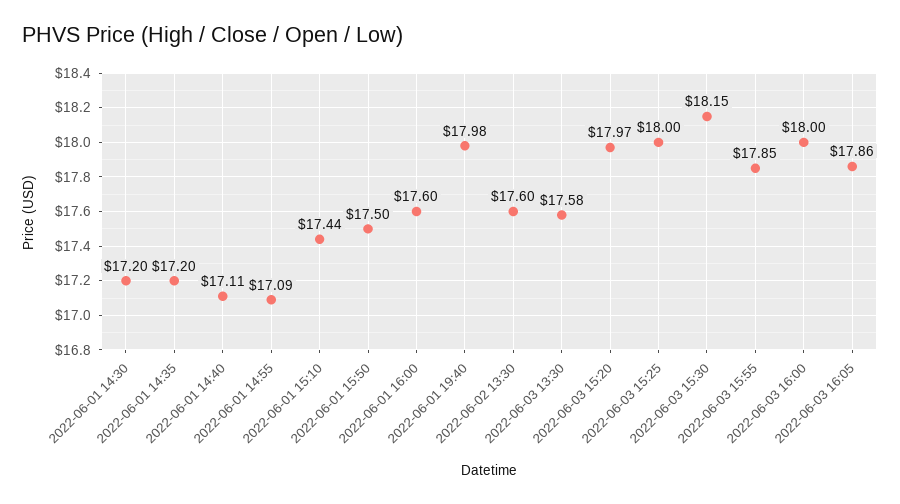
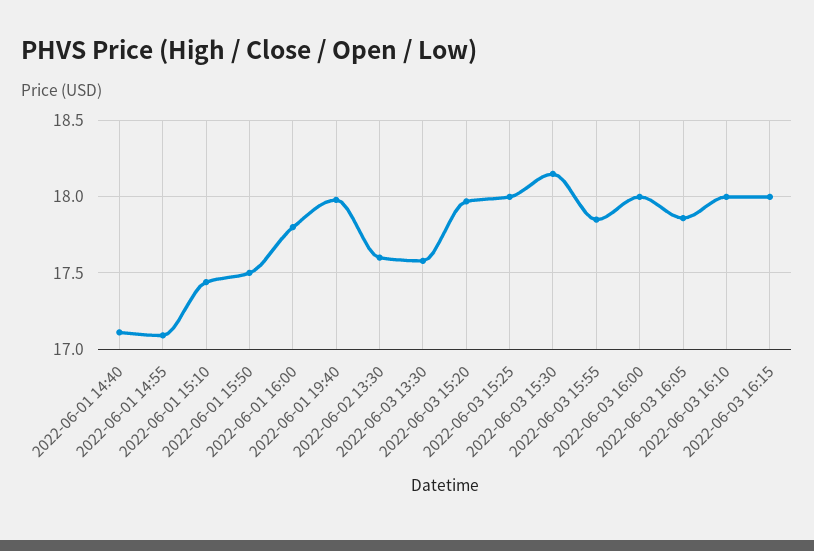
2022-06-01 14:30: 17.2 -> none
2022-06-01 14:35: 17.2 -> none
2022-06-01 16:00: 17.6 -> 17.8
2022-06-03 16:10: none -> 18
2022-06-03 16:15: none -> 18

